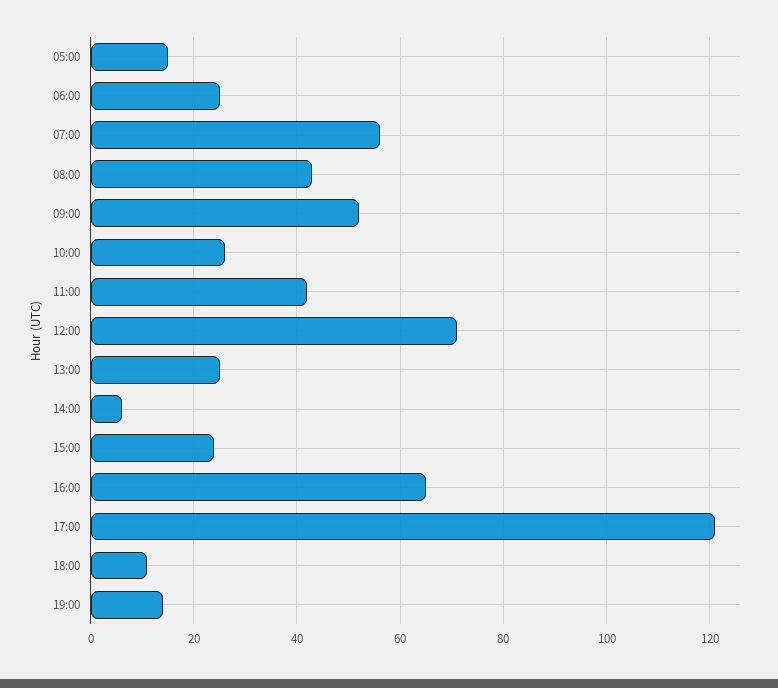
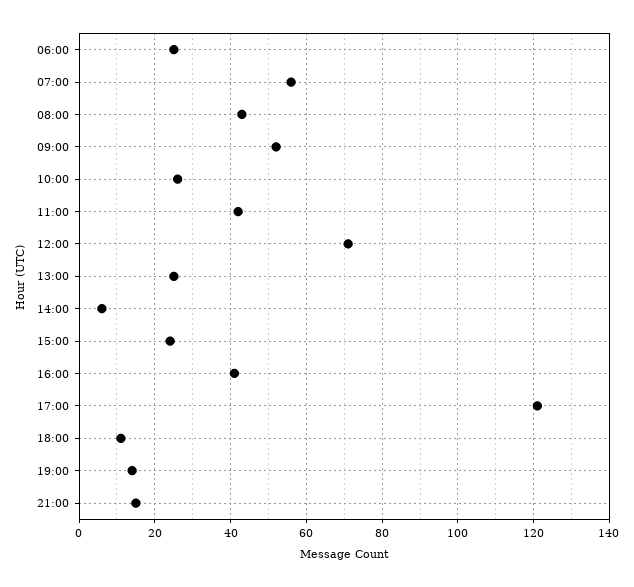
05:00: 15 -> none
16:00: 65 -> 40
21:00: none -> 15

